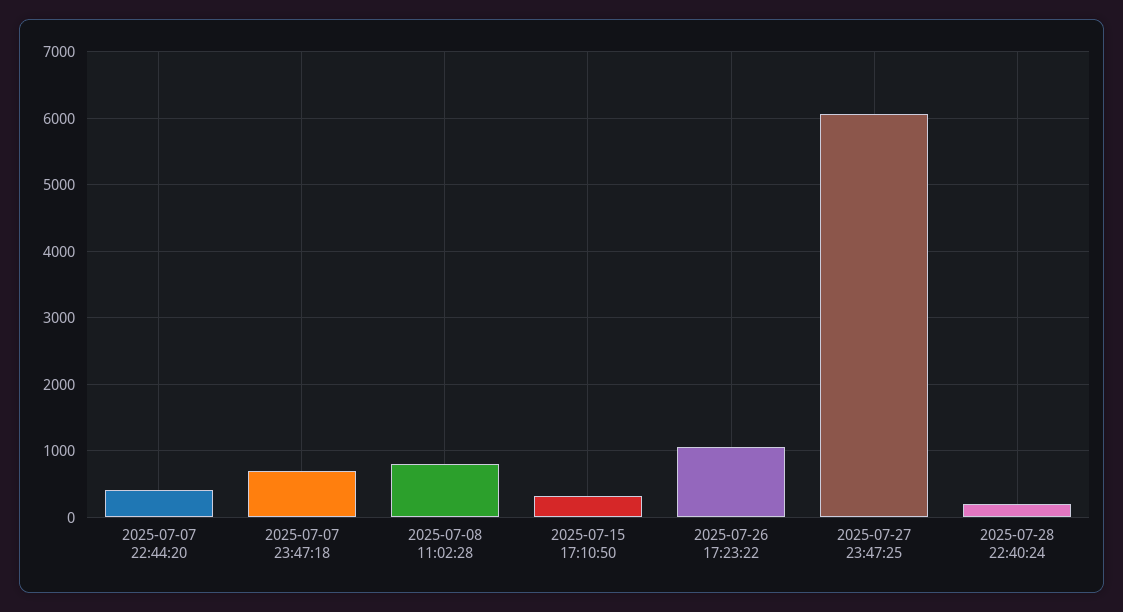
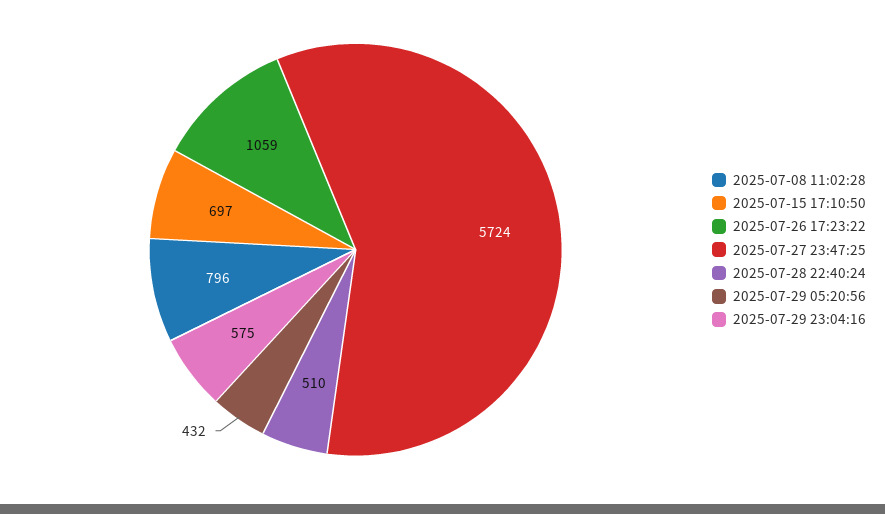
2025-07-07 22:44:20: 400 -> none
2025-07-07 23:47:18: 700 -> none
2025-07-15 17:10:50: 300 -> 697
2025-07-27 23:47:25: 6100 -> 5724
2025-07-28 22:40:24: 200 -> 510
2025-07-29 05:20:56: none -> 432
2025-07-29 23:04:16: none -> 575

